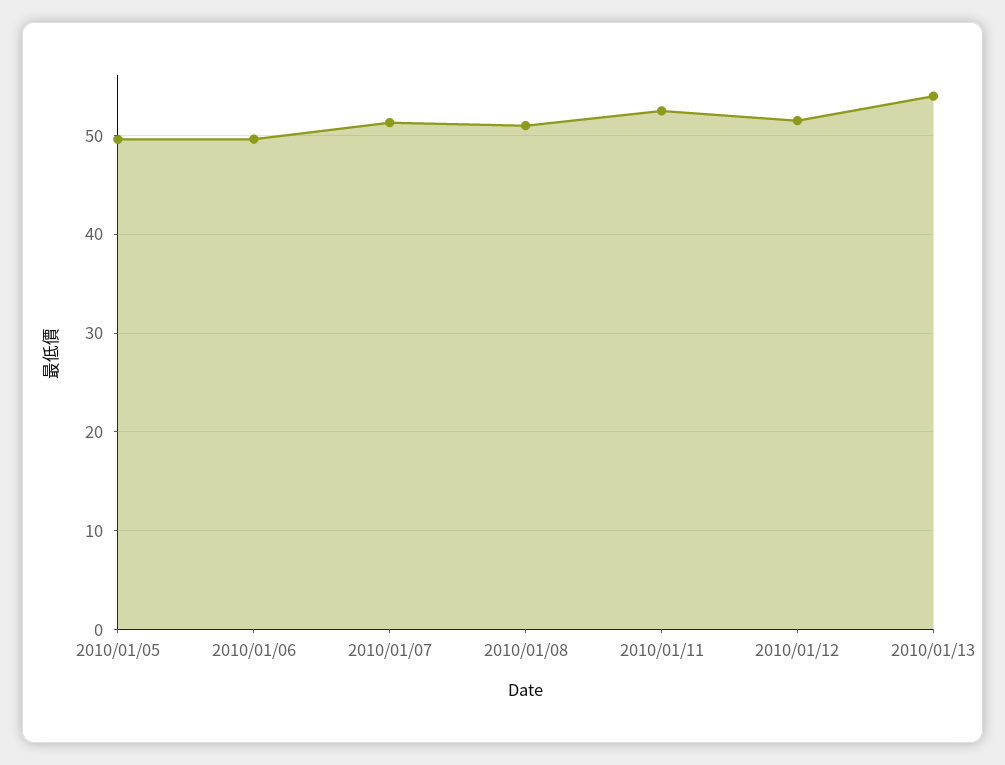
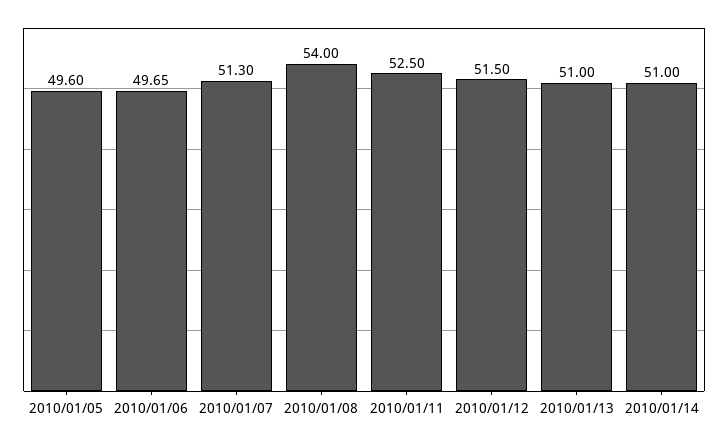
2010/01/08: 51 -> 54
2010/01/13: 54 -> 51
2010/01/14: none -> 51

